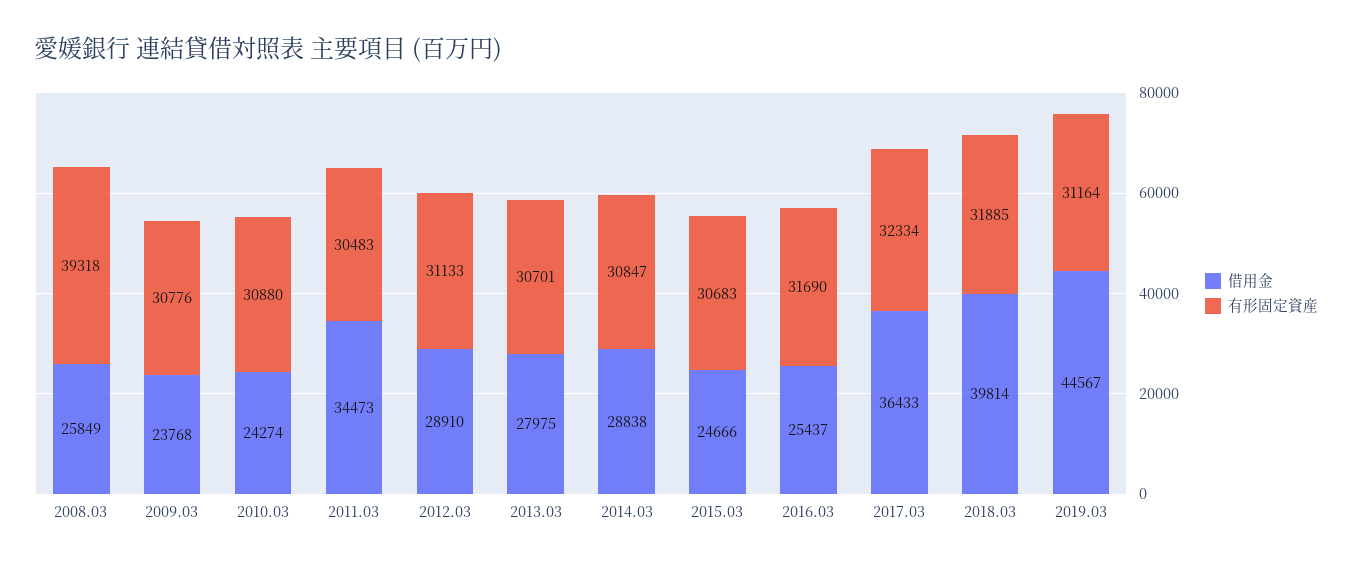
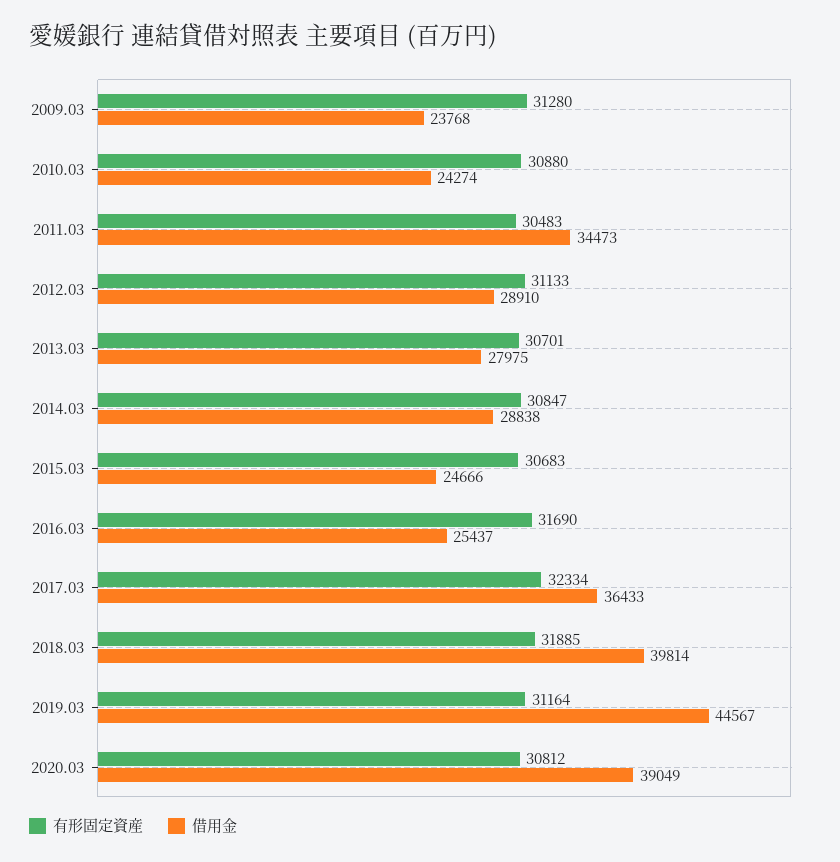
借用金, 2008.03: 25849 -> none
有形固定資産, 2008.03: 39318 -> none
有形固定資産, 2009.03: 30776 -> 31280
有形固定資産, 2020.03: none -> 30812
借用金, 2020.03: none -> 39049

